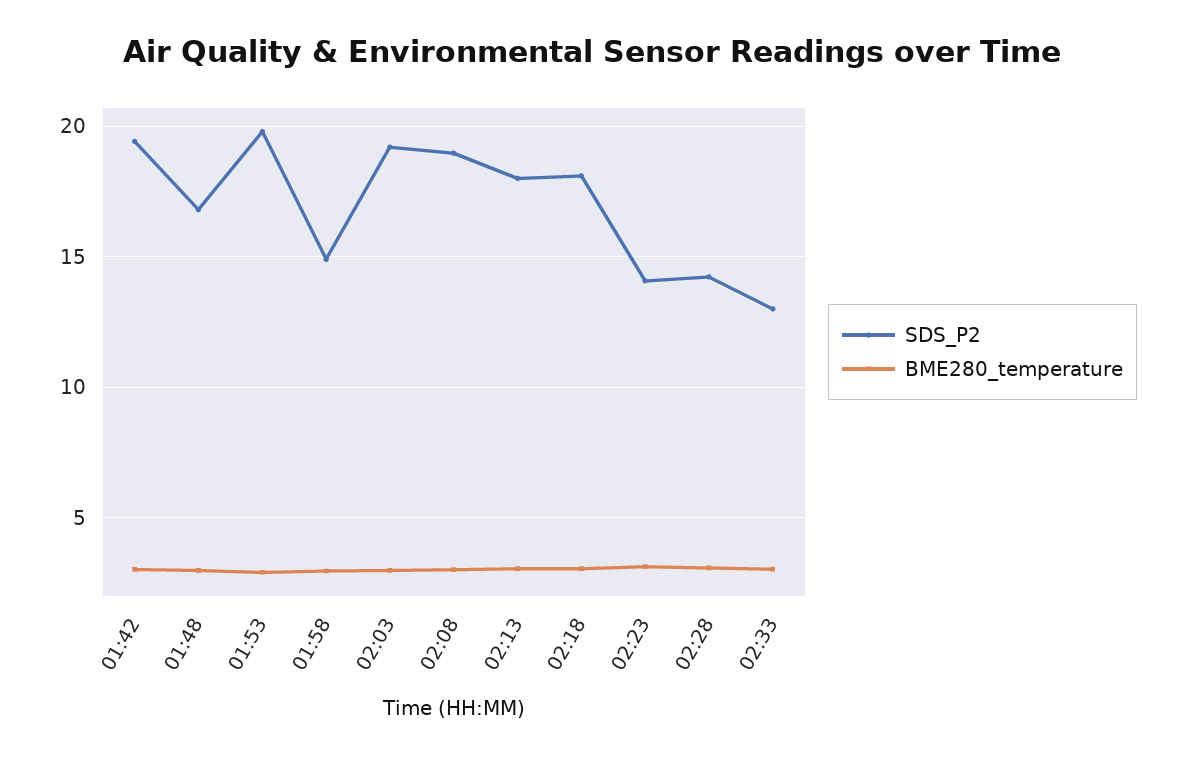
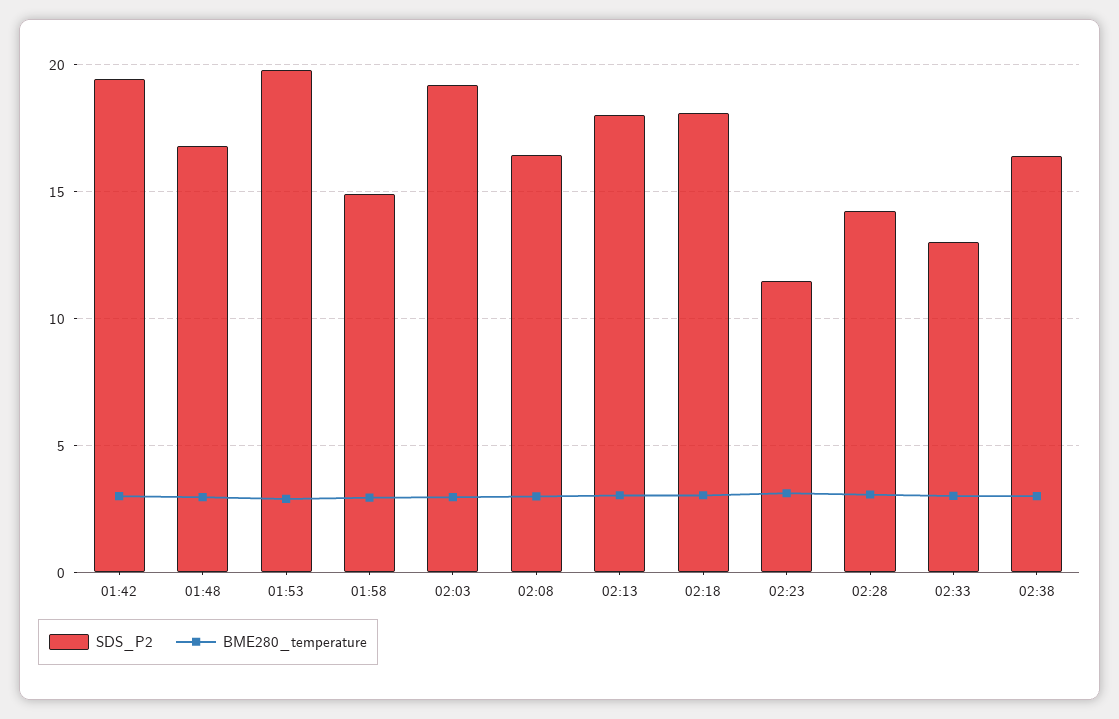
SDS_P2, 02:08: 19 -> 16.5
SDS_P2, 02:23: 14 -> 11.5
SDS_P2, 02:38: none -> 16.5
BME280_temperature, 02:38: none -> 3

